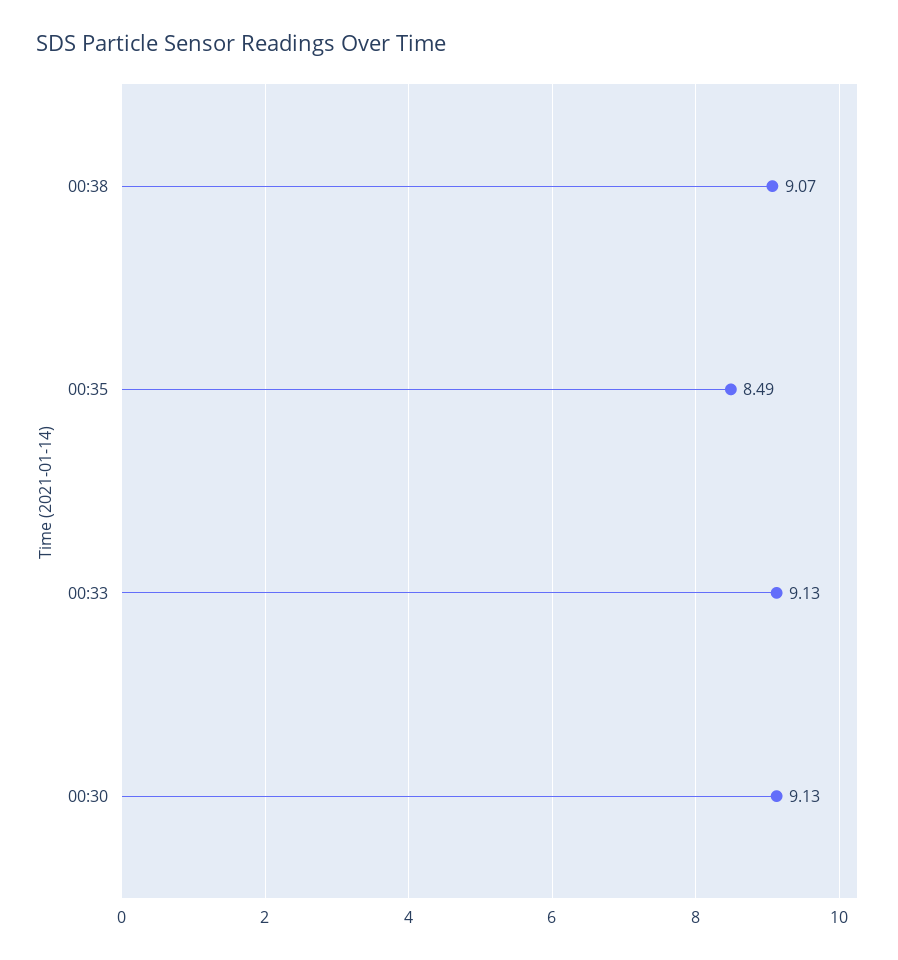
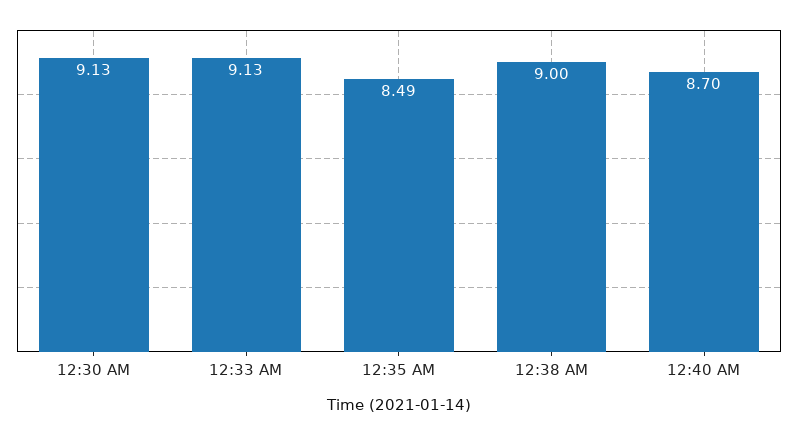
00:38: 9.07 -> 9
12:40 AM: none -> 8.7

